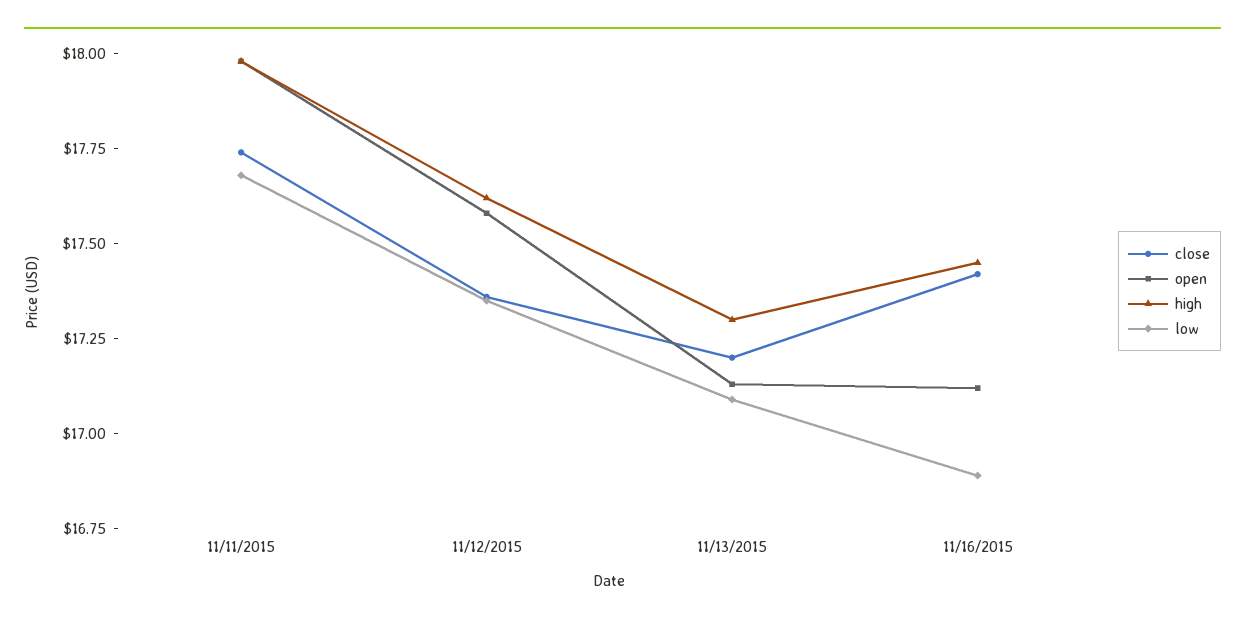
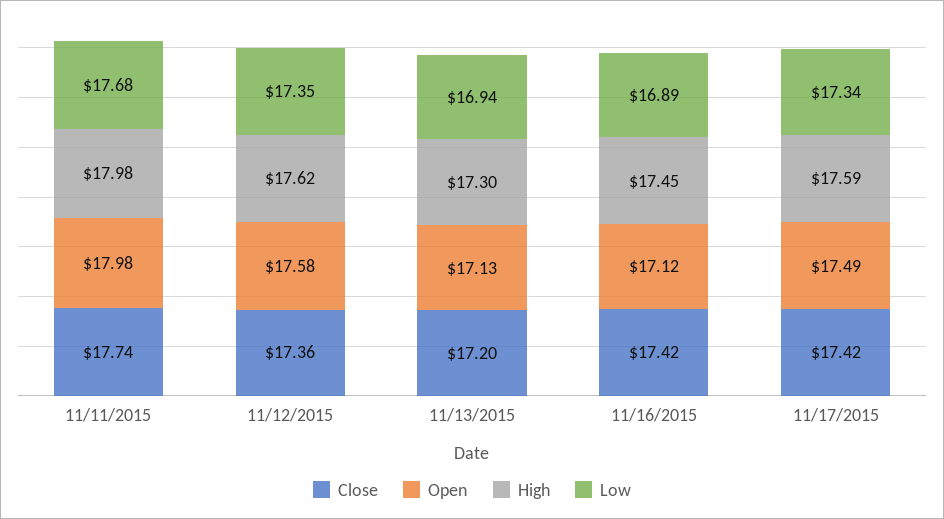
low, 11/13/2015: 17.1 -> 16.94
close, 11/17/2015: none -> 17.42
open, 11/17/2015: none -> 17.49
high, 11/17/2015: none -> 17.59
low, 11/17/2015: none -> 17.34

